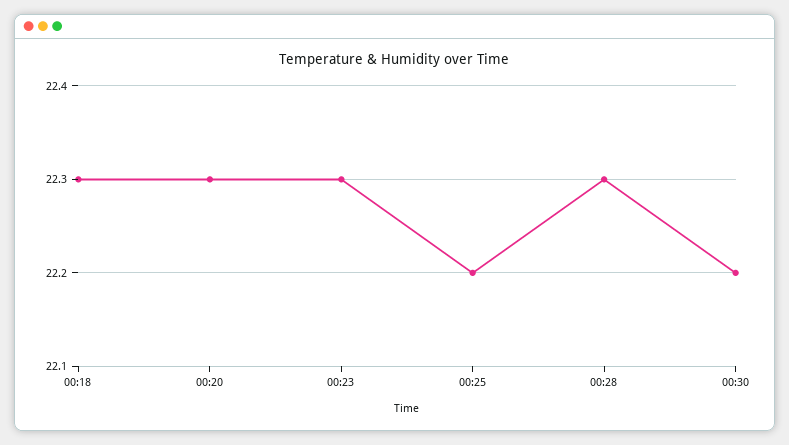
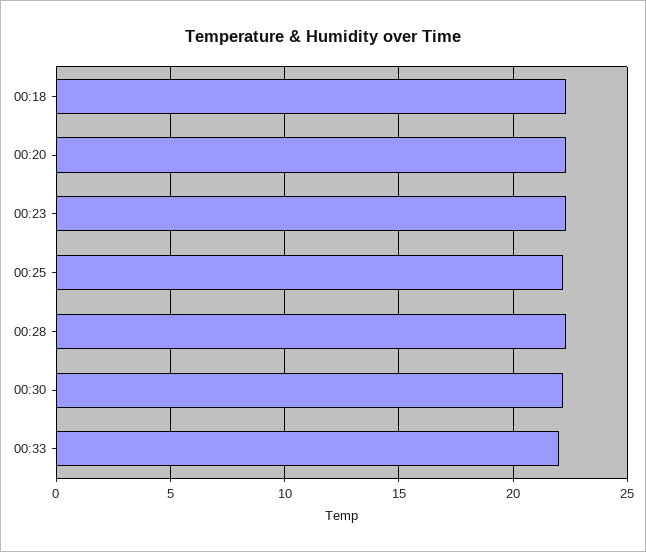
00:33: none -> 22

